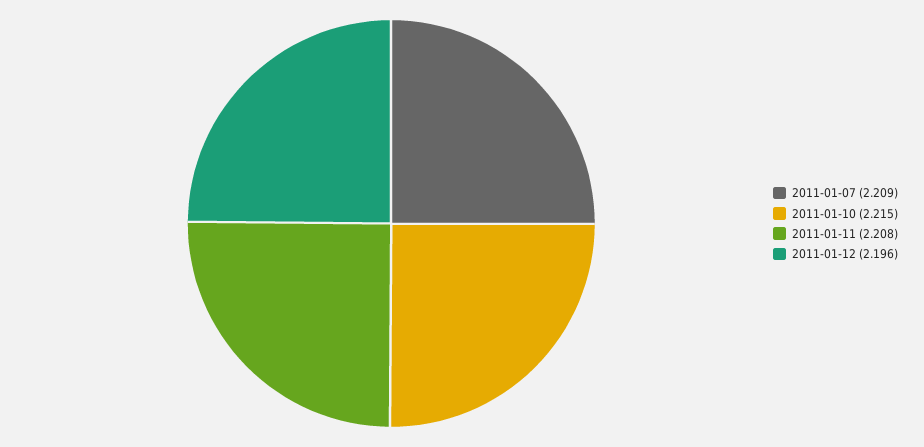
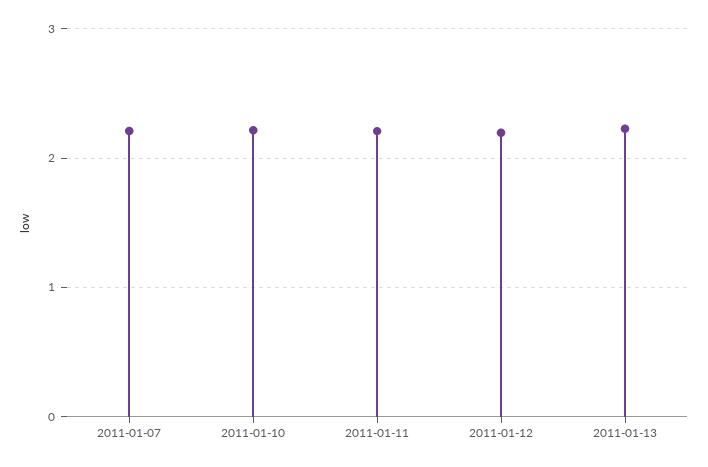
2011-01-13: none -> 2.2

